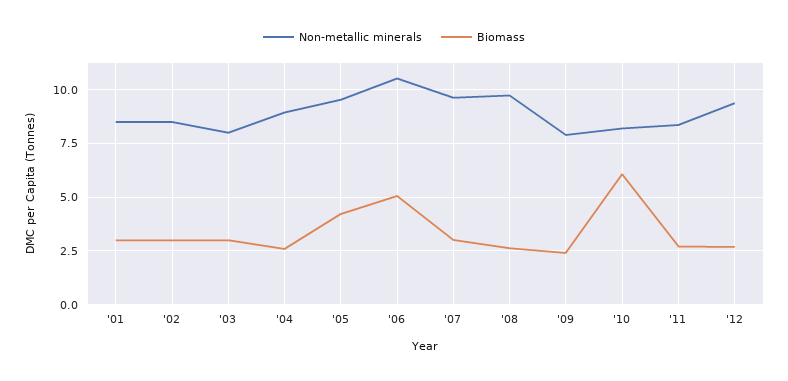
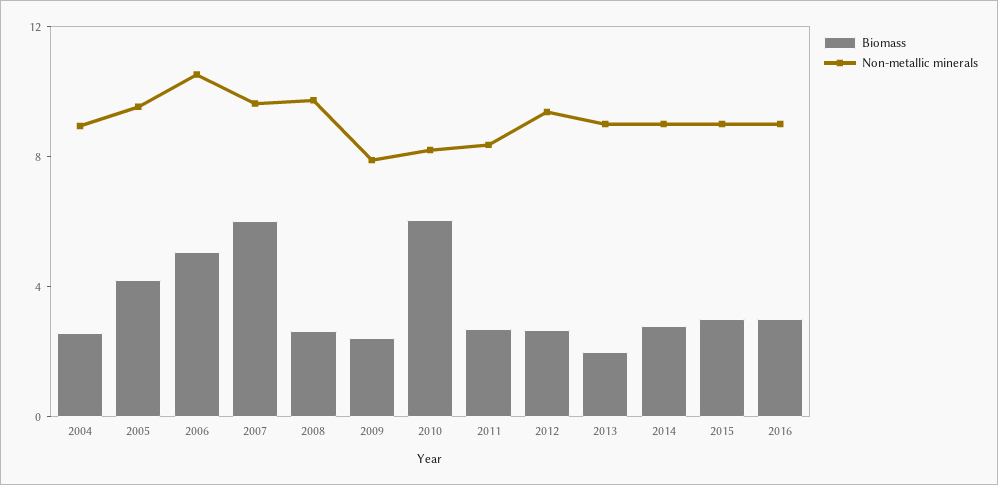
Non-metallic minerals, '01: 8.5 -> none
Biomass, '01: 3 -> none
Non-metallic minerals, '02: 8.5 -> none
Biomass, '02: 3 -> none
Non-metallic minerals, '03: 8 -> none
Biomass, '03: 3 -> none
Biomass, '07: 3 -> 6
Biomass, 2013: none -> 2
Non-metallic minerals, 2013: none -> 9
Biomass, 2014: none -> 3
Non-metallic minerals, 2014: none -> 9
Biomass, 2015: none -> 3
Non-metallic minerals, 2015: none -> 9
Biomass, 2016: none -> 3
Non-metallic minerals, 2016: none -> 9

